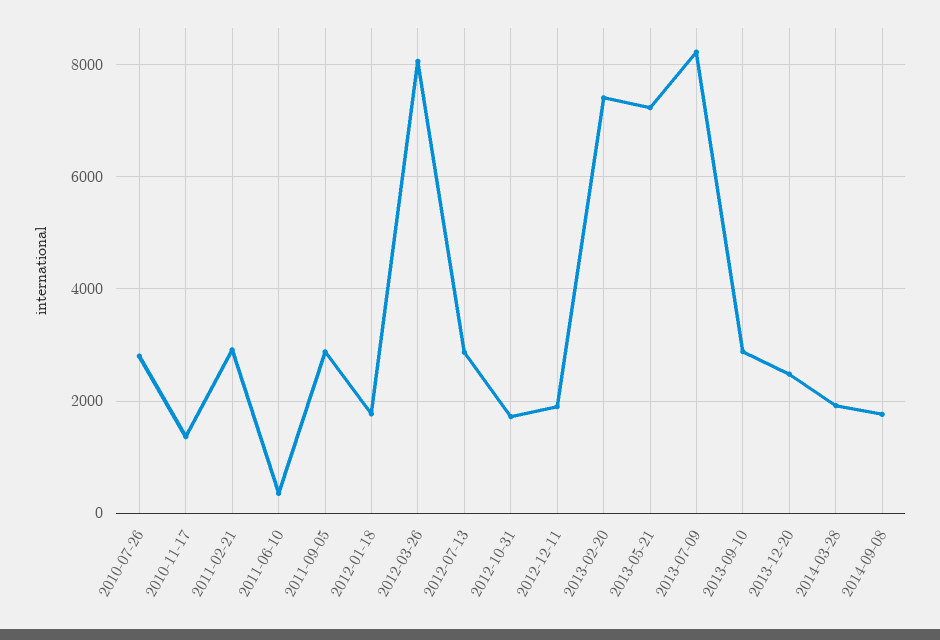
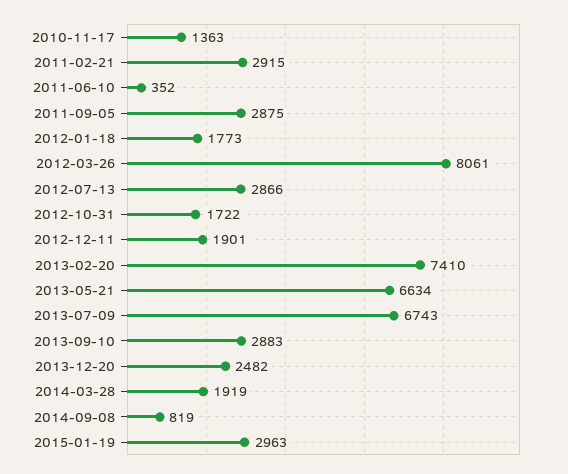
2010-07-26: 2800 -> none
2013-05-21: 7200 -> 6634
2013-07-09: 8200 -> 6743
2014-09-08: 1800 -> 819
2015-01-19: none -> 2963

